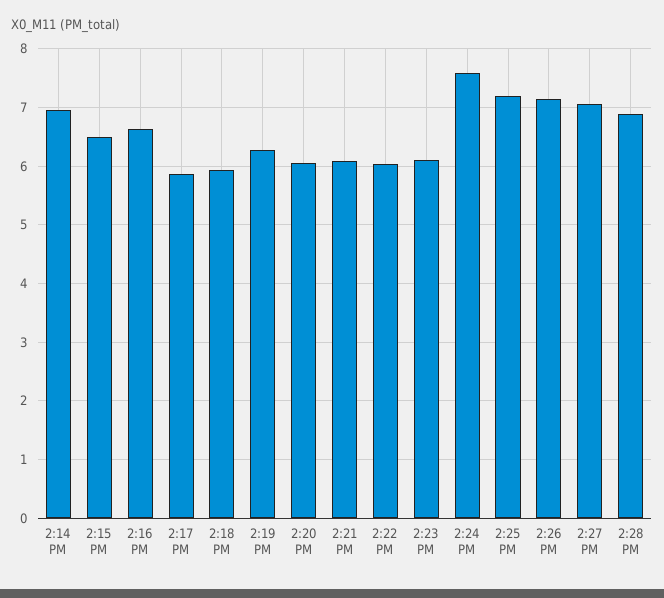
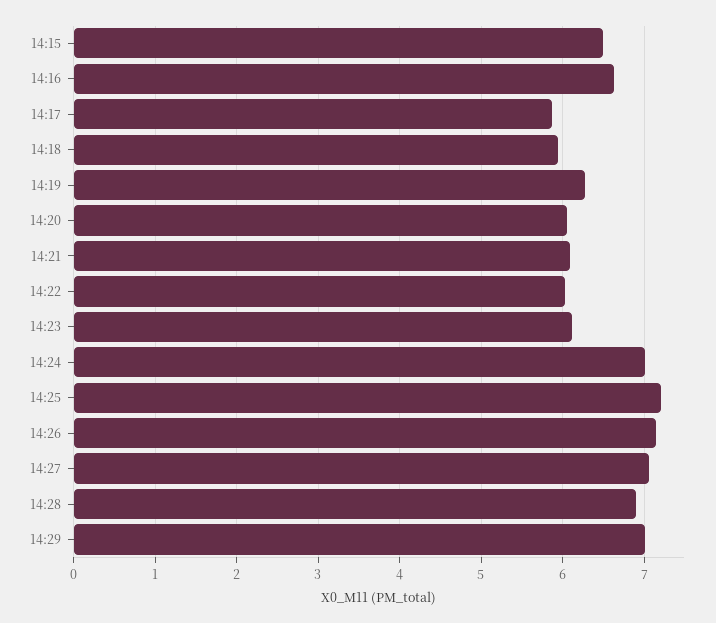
2:14 PM: 7 -> none
2:24 PM: 7.6 -> 7
14:29: none -> 7

